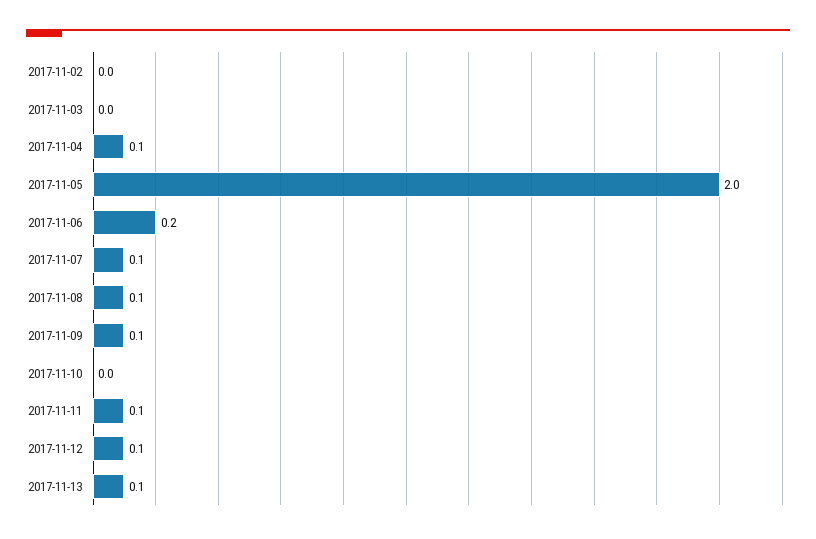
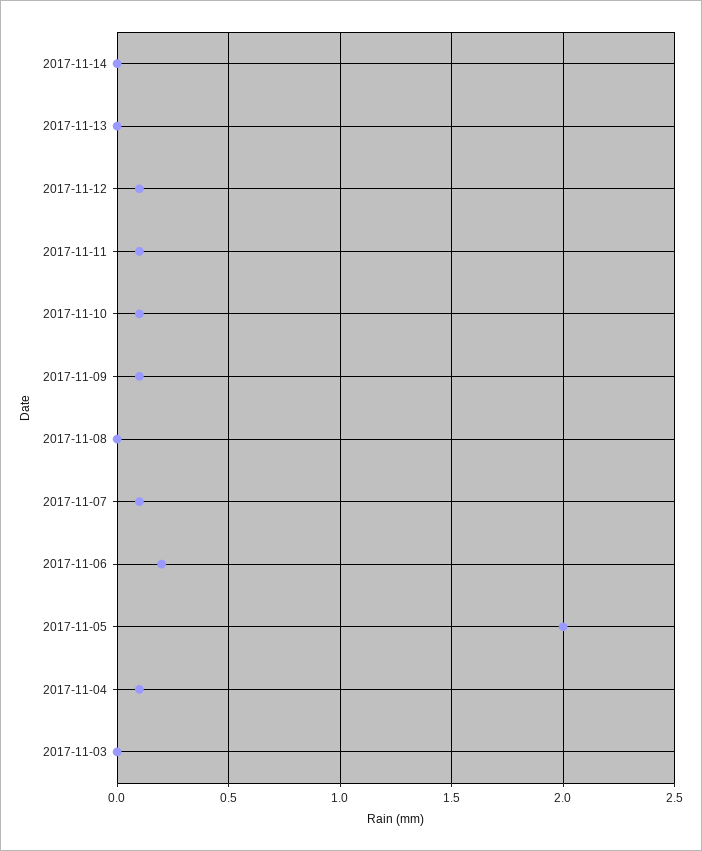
2017-11-02: 0 -> none
2017-11-08: 0.1 -> 0
2017-11-10: 0 -> 0.1
2017-11-13: 0.1 -> 0
2017-11-14: none -> 0

